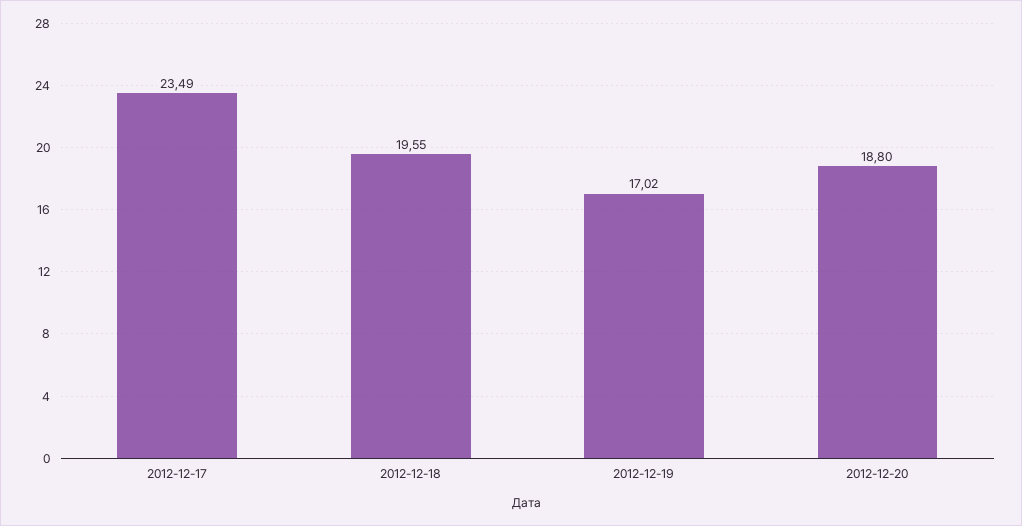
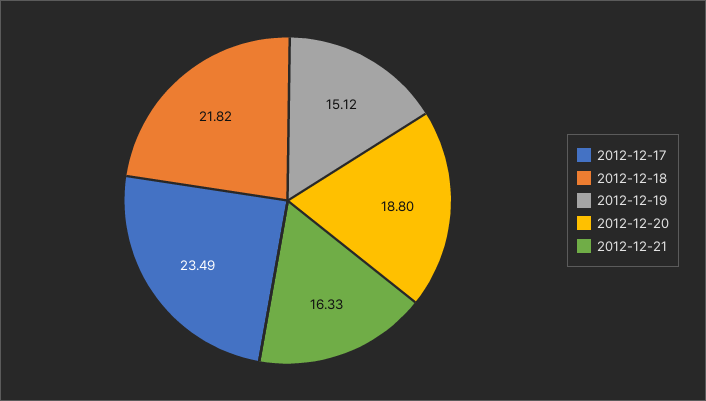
2012-12-18: 19.55 -> 21.82
2012-12-19: 17.02 -> 15.12
2012-12-21: none -> 16.33

